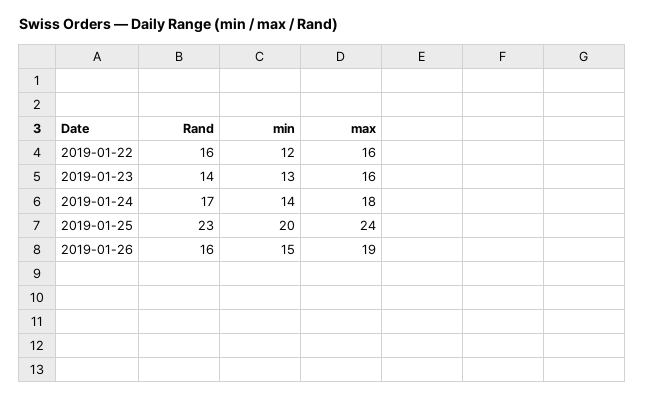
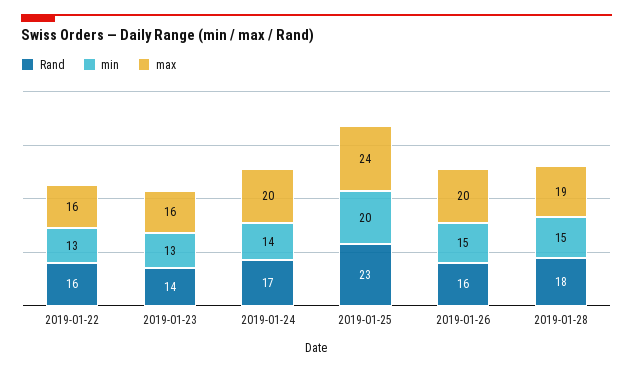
min, 2019-01-22: 12 -> 13
max, 2019-01-24: 18 -> 20
max, 2019-01-26: 19 -> 20
Rand, 2019-01-28: none -> 18
min, 2019-01-28: none -> 15
max, 2019-01-28: none -> 19

